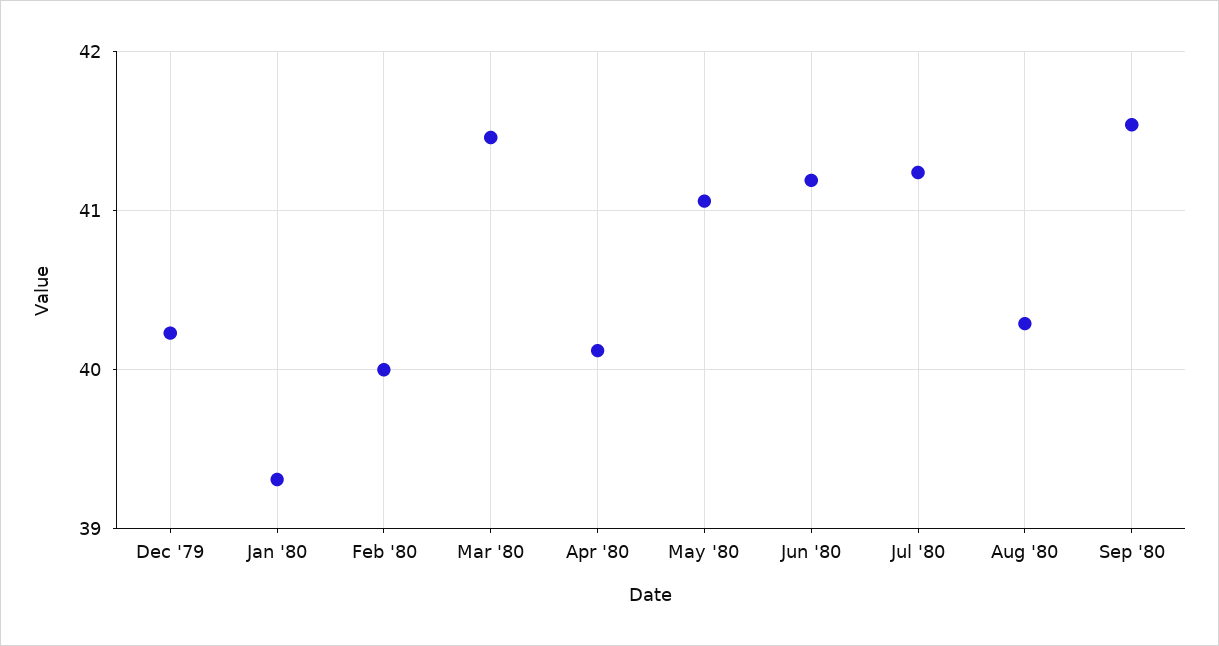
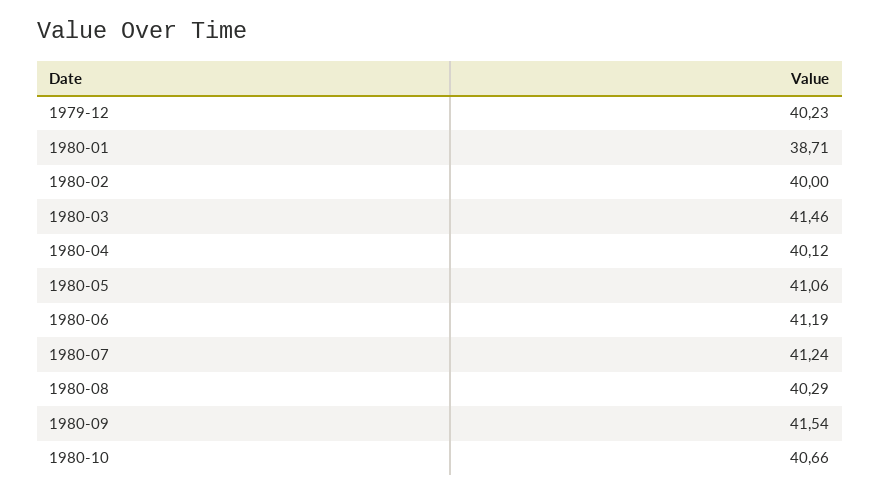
Jan '80: 39.3 -> 38.71
1980-10: none -> 40.66

